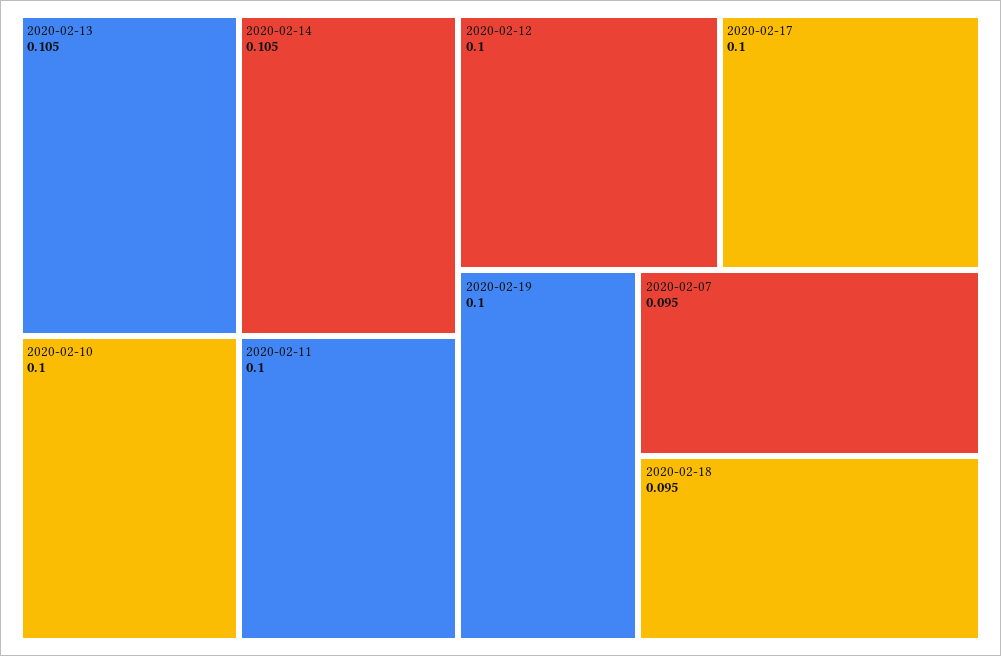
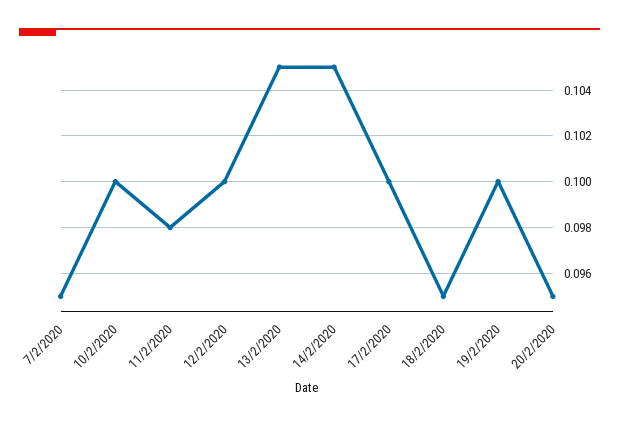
2020-02-11: 0.1 -> 0.098
20/2/2020: none -> 0.095

